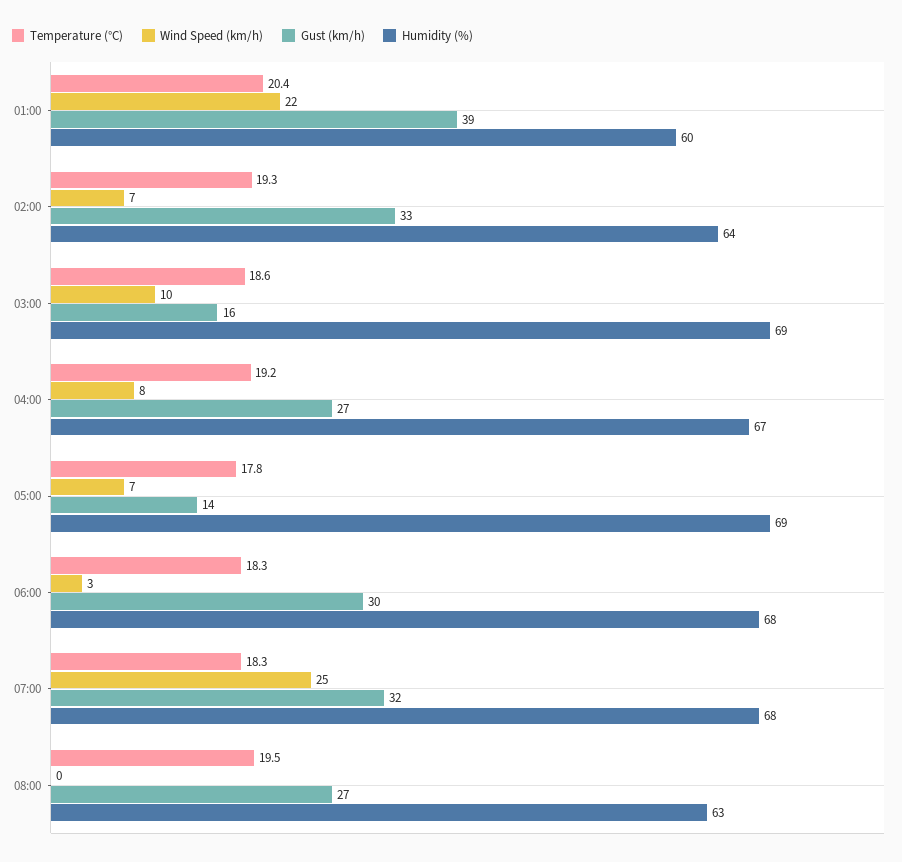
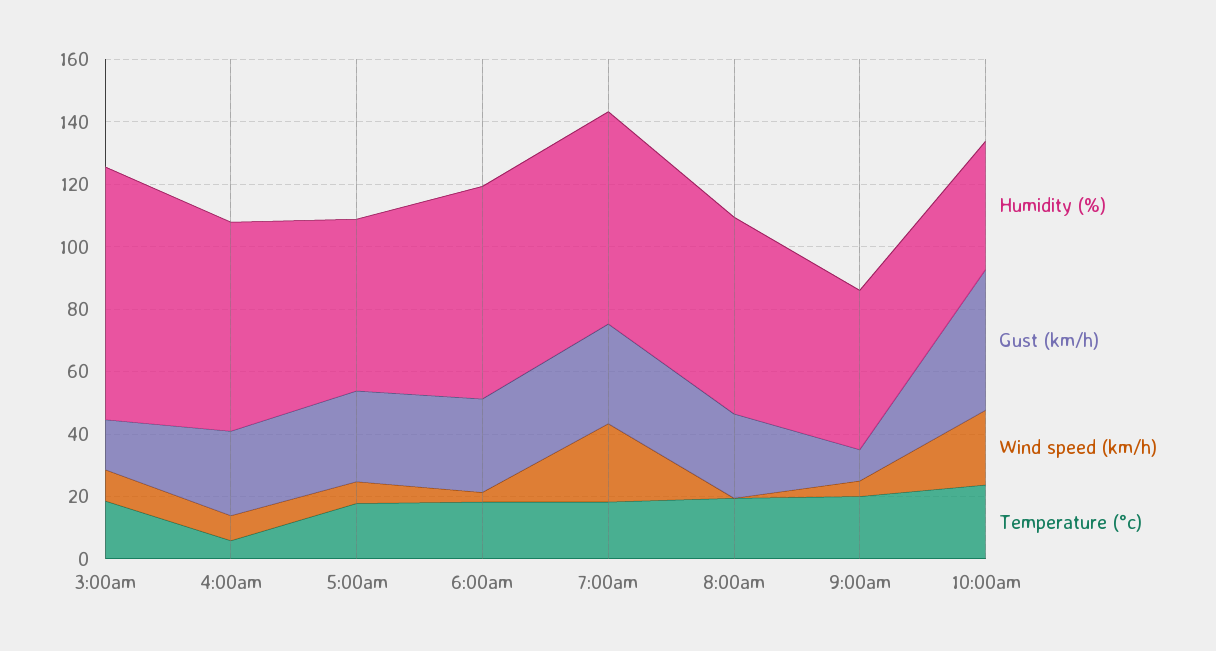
Temperature (°C), 01:00: 20.4 -> none
Wind Speed (km/h), 01:00: 22 -> none
Gust (km/h), 01:00: 39 -> none
Humidity (%), 01:00: 60 -> none
Temperature (°C), 02:00: 19.3 -> none
Wind Speed (km/h), 02:00: 7 -> none
Gust (km/h), 02:00: 33 -> none
Humidity (%), 02:00: 64 -> none
Humidity (%), 03:00: 69 -> 80
Temperature (°C), 04:00: 19.2 -> 5
Gust (km/h), 05:00: 14 -> 30
Humidity (%), 05:00: 69 -> 55
Humidity (%), 9:00am: none -> 50
Gust (km/h), 9:00am: none -> 10
Wind Speed (km/h), 9:00am: none -> 5
Temperature (°C), 9:00am: none -> 20
Humidity (%), 10:00am: none -> 40
Gust (km/h), 10:00am: none -> 45
Wind Speed (km/h), 10:00am: none -> 25
Temperature (°C), 10:00am: none -> 25

